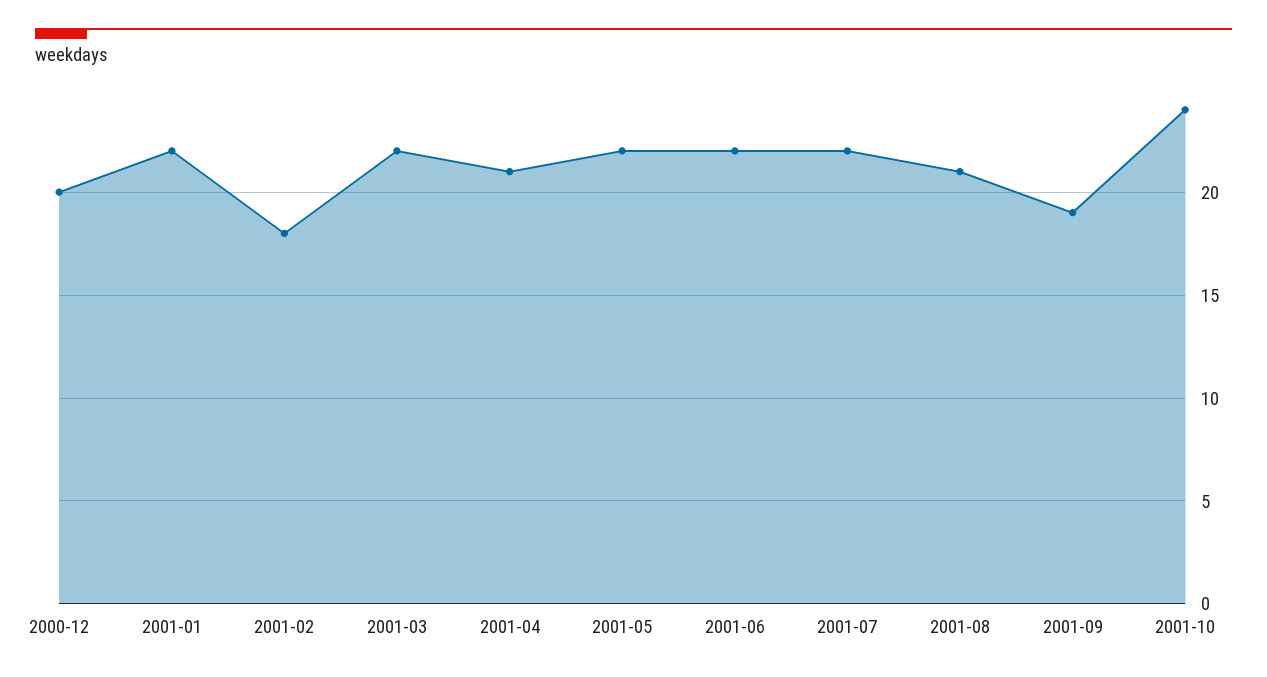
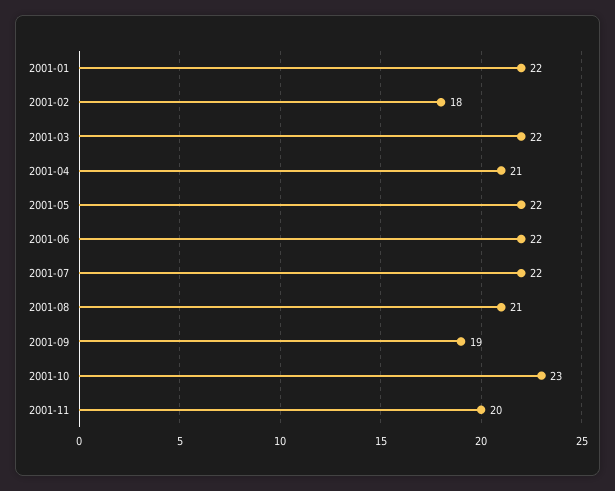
2000-12: 20 -> none
2001-10: 24 -> 23
2001-11: none -> 20

